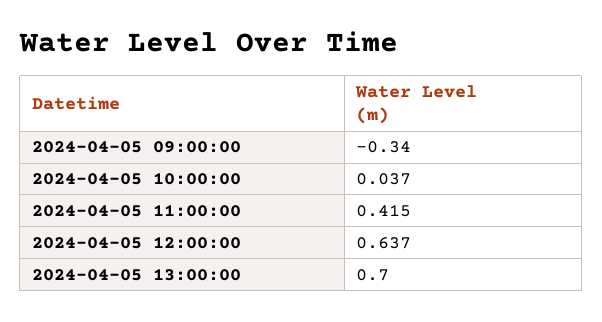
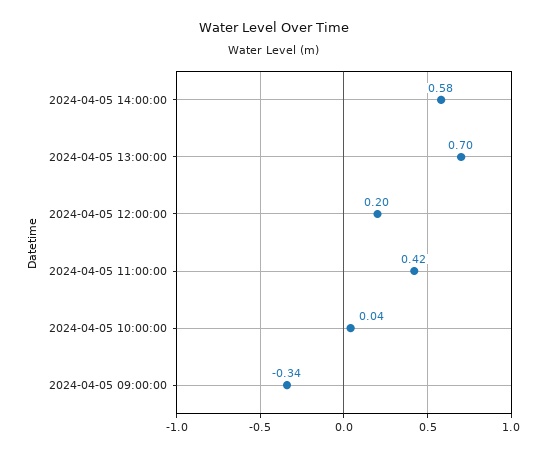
2024-04-05 12:00:00: 0.637 -> 0.2
2024-04-05 14:00:00: none -> 0.58

